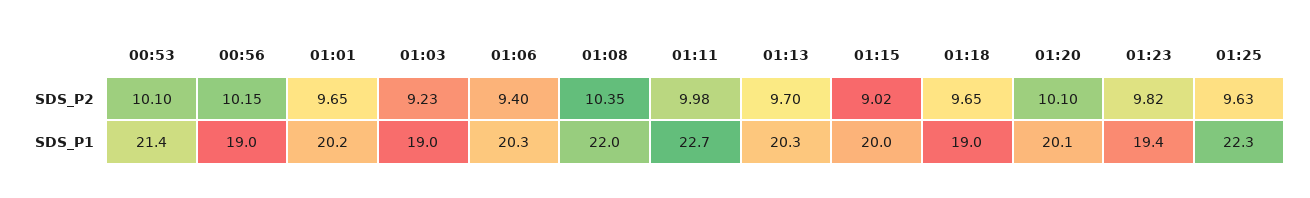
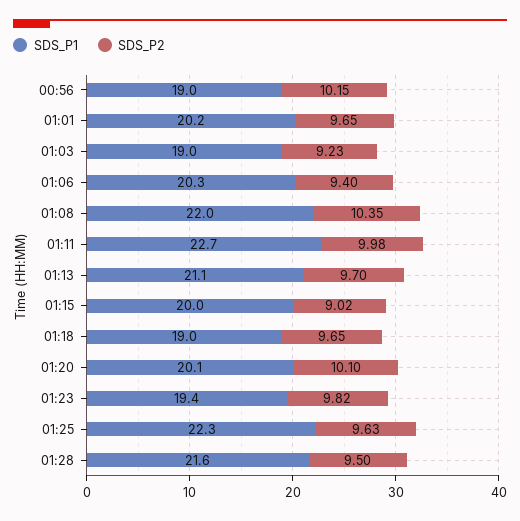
SDS_P2, 00:53: 10.1 -> none
SDS_P1, 00:53: 21.4 -> none
SDS_P1, 01:13: 20.3 -> 21.1
SDS_P1, 01:28: none -> 21.6
SDS_P2, 01:28: none -> 9.5

